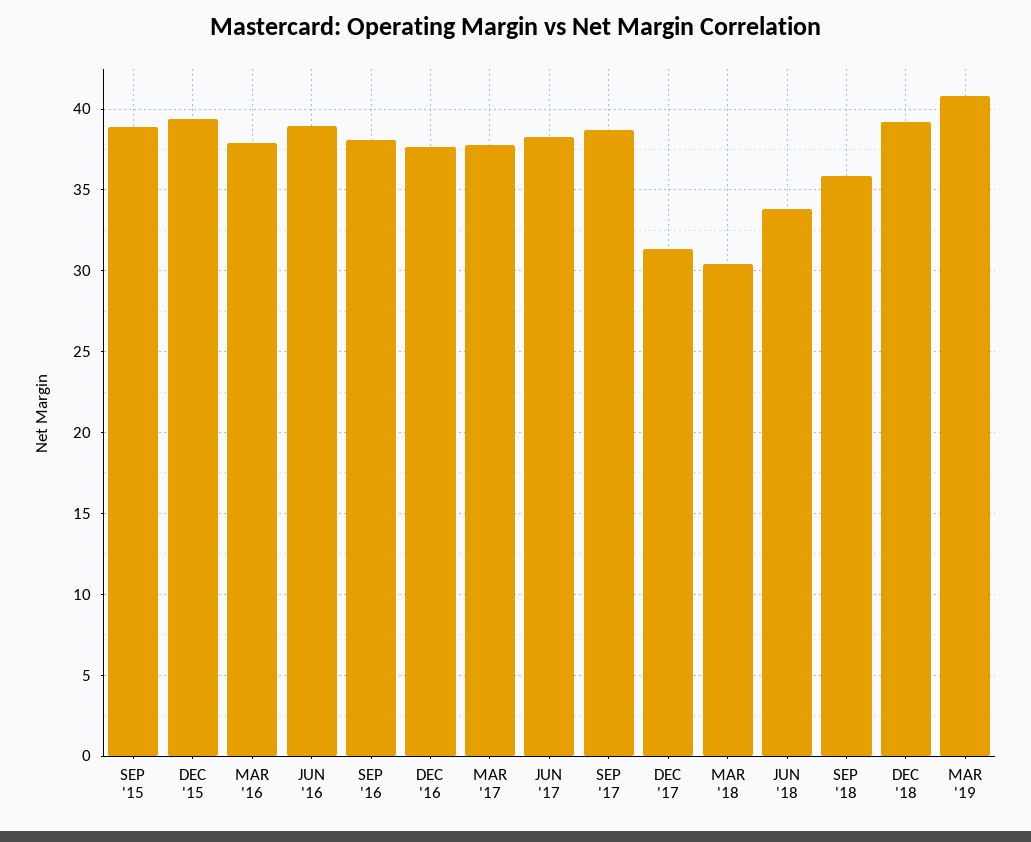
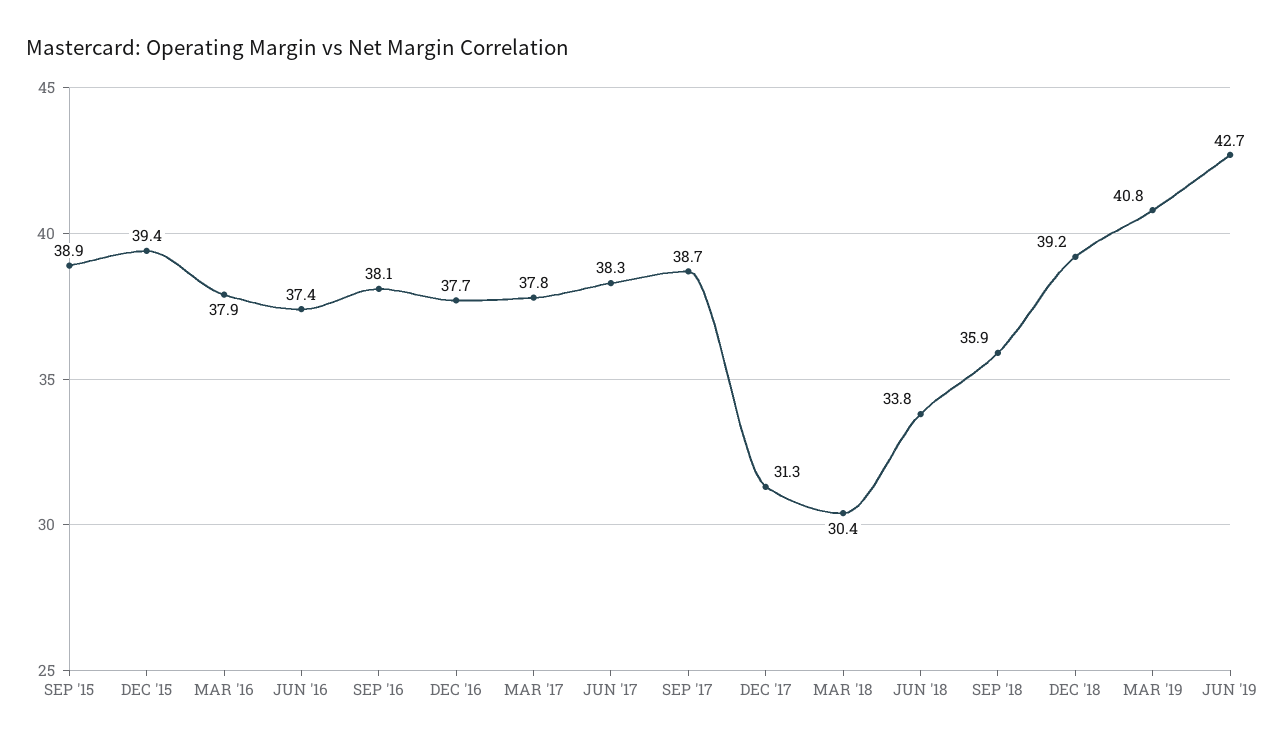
JUN '16: 39 -> 37.4
JUN '19: none -> 42.7

